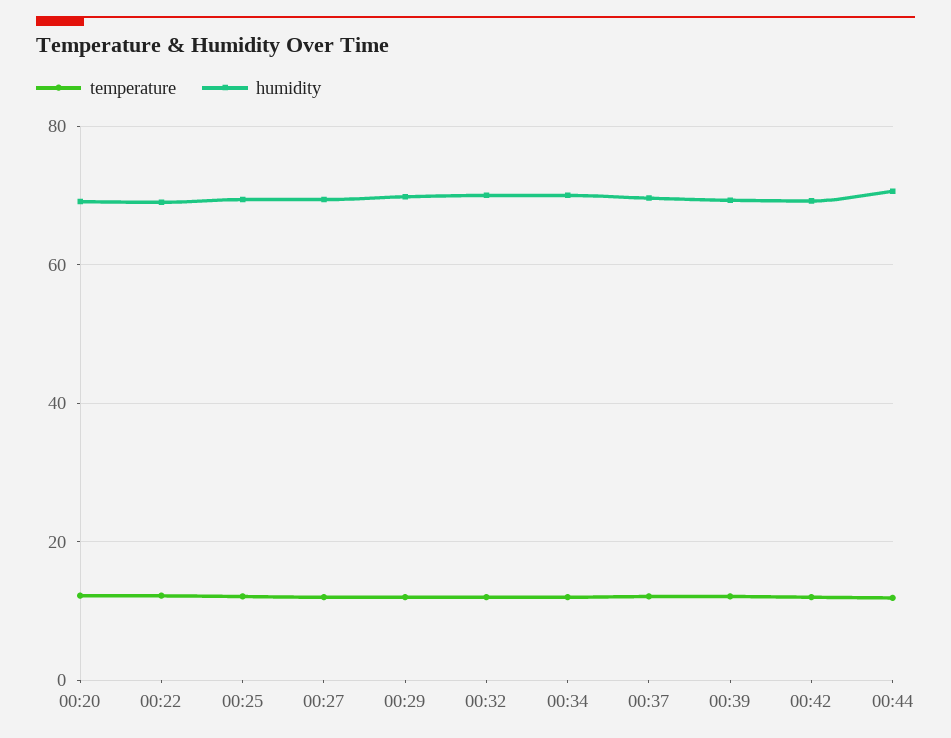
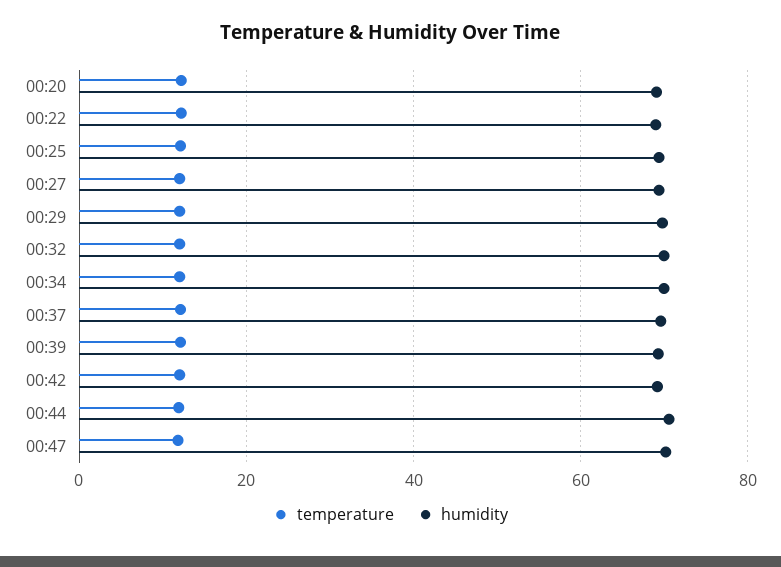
temperature, 00:47: none -> 12
humidity, 00:47: none -> 70

